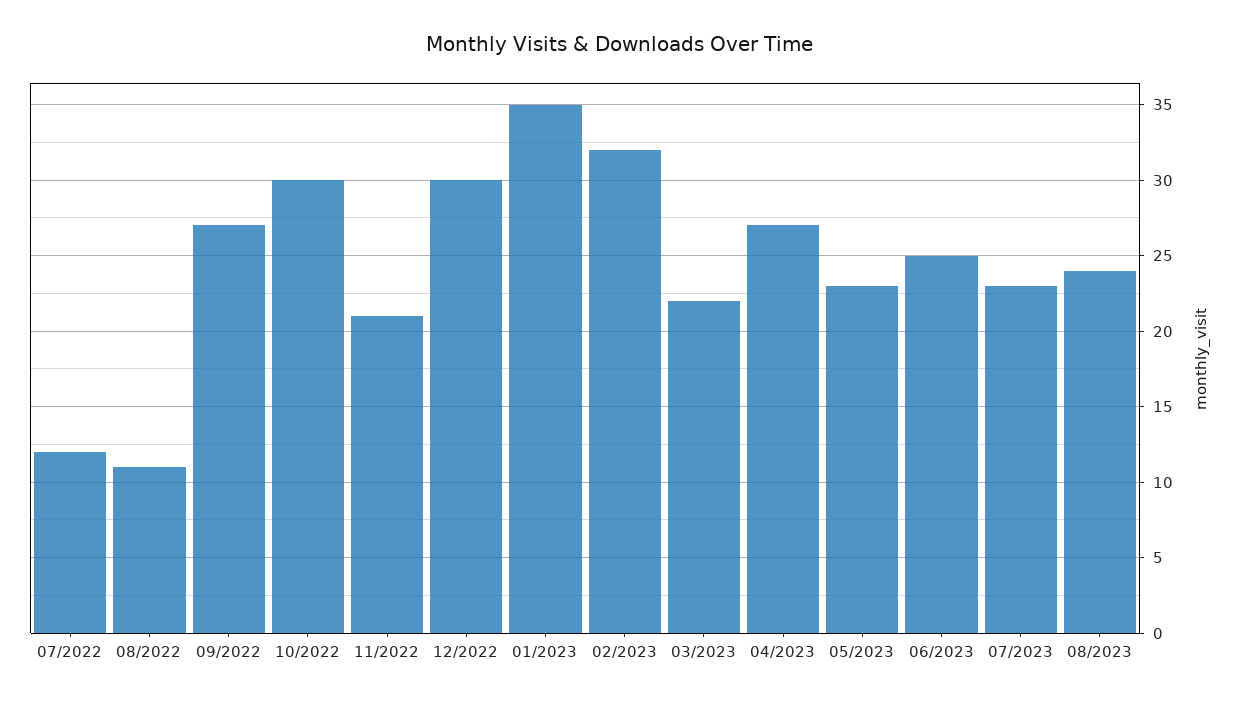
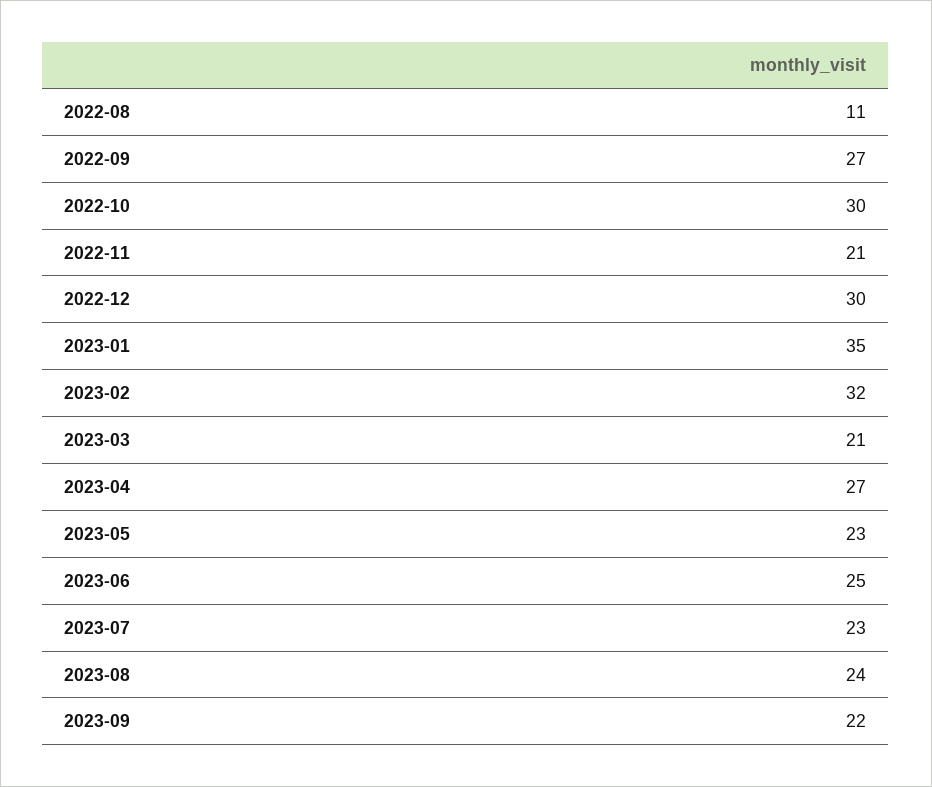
07/2022: 12 -> none
03/2023: 22 -> 21
2023-09: none -> 22

